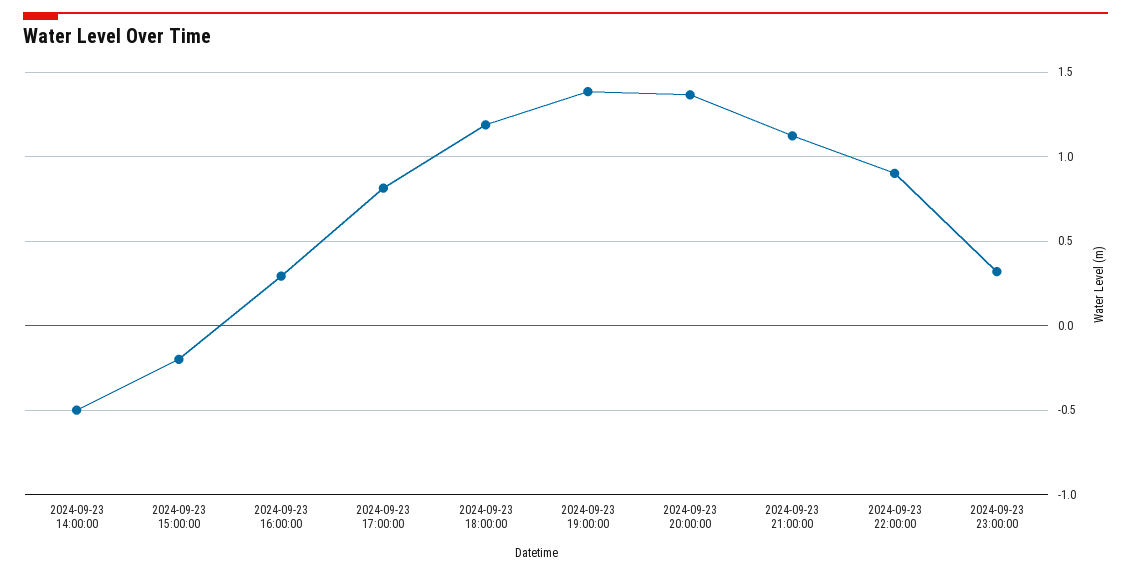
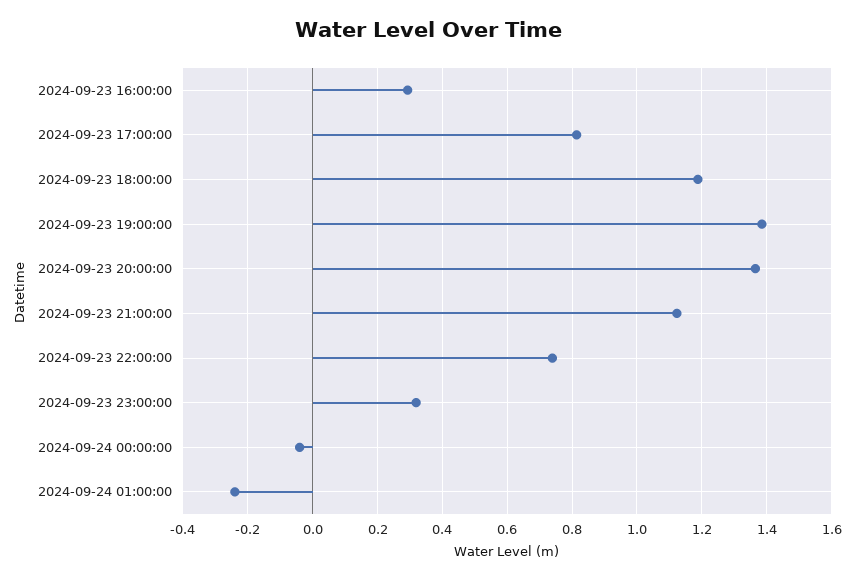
2024-09-23 14:00:00: -0.5 -> none
2024-09-23 15:00:00: -0.2 -> none
2024-09-23 22:00:00: 0.9 -> 0.74
2024-09-24 00:00:00: none -> -0.04
2024-09-24 01:00:00: none -> -0.24

